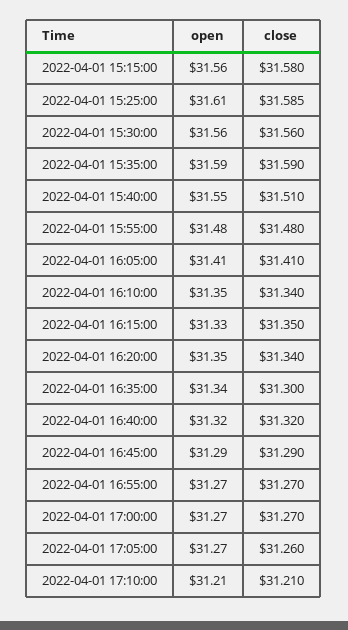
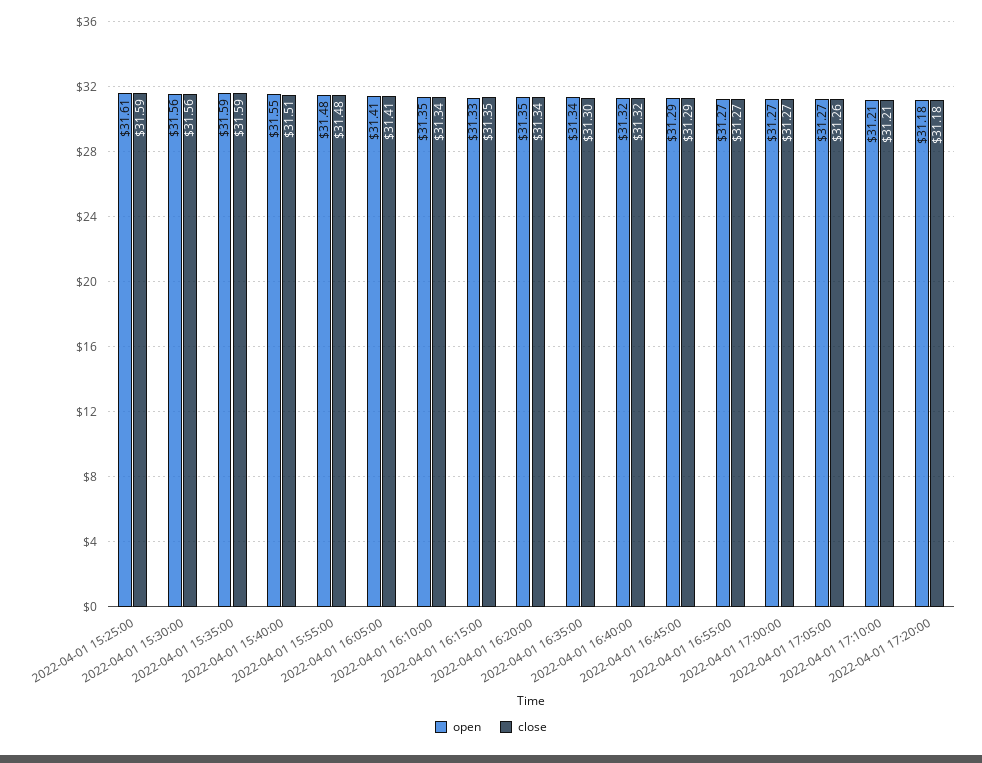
open, 2022-04-01 15:15:00: 31.56 -> none
close, 2022-04-01 15:15:00: 31.58 -> none
open, 2022-04-01 17:20:00: none -> 31.18
close, 2022-04-01 17:20:00: none -> 31.18

